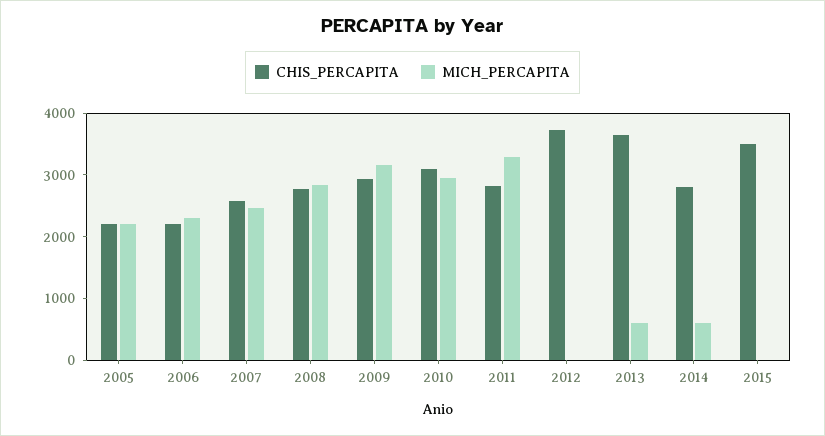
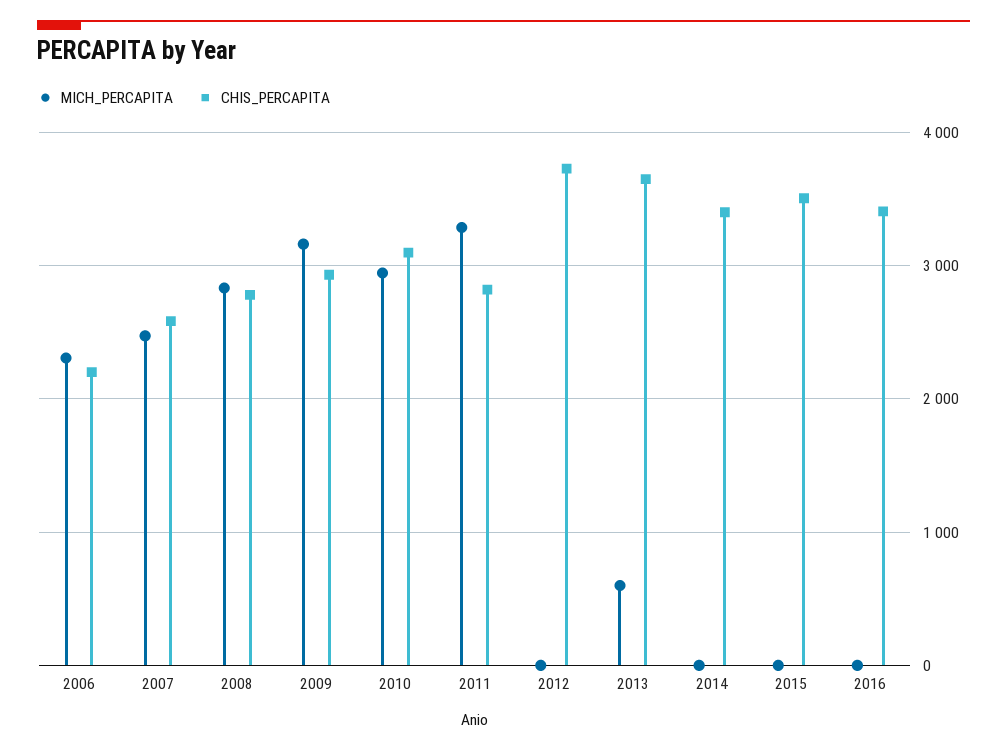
CHIS_PERCAPITA, 2005: 2200 -> none
MICH_PERCAPITA, 2005: 2200 -> none
CHIS_PERCAPITA, 2014: 2800 -> 3400
MICH_PERCAPITA, 2014: 600 -> 0
MICH_PERCAPITA, 2016: none -> 0
CHIS_PERCAPITA, 2016: none -> 3400

